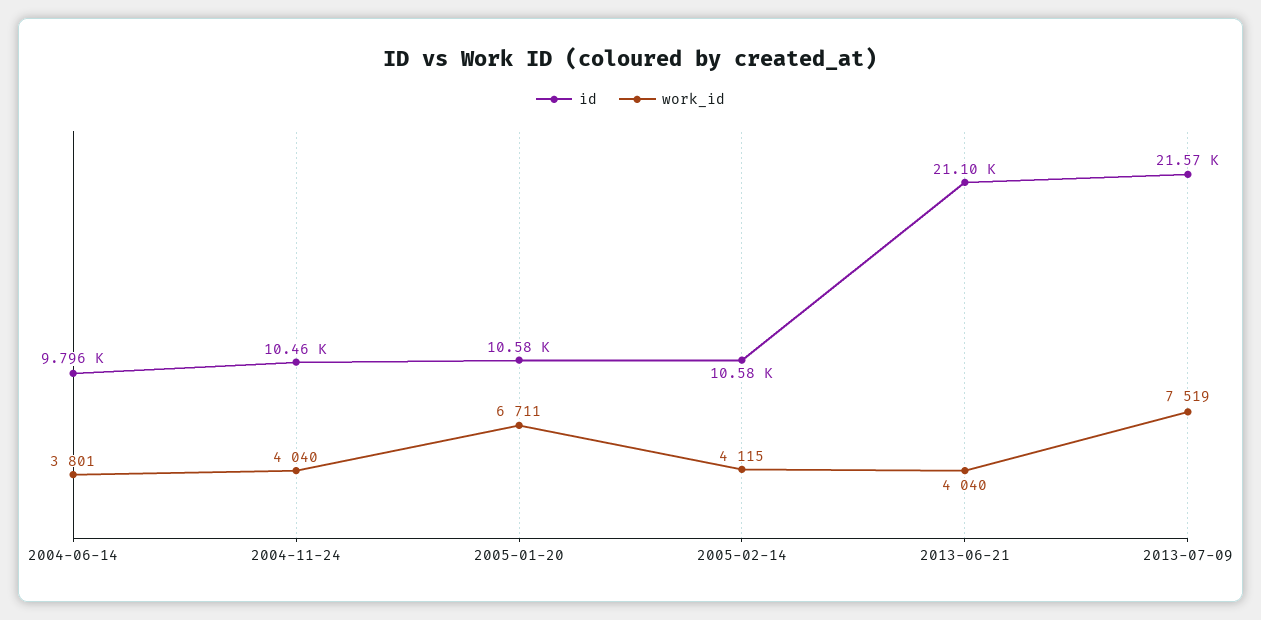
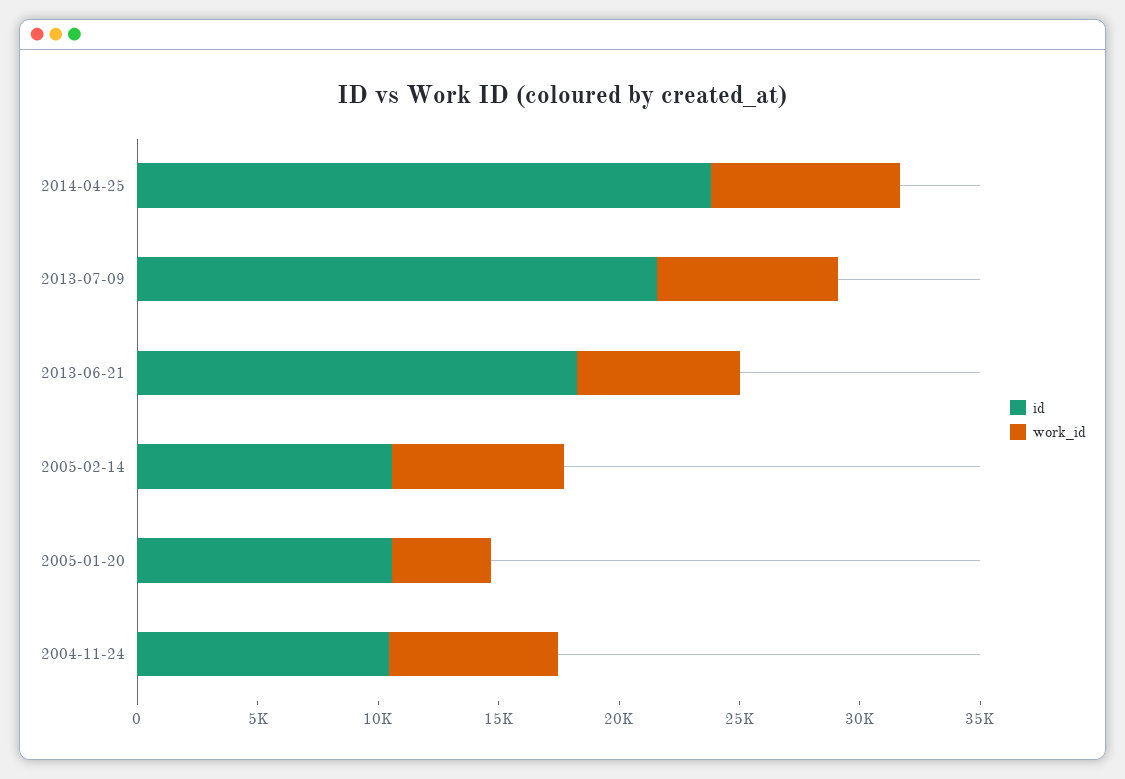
id, 2004-06-14: 9796 -> none
work_id, 2004-06-14: 3801 -> none
work_id, 2004-11-24: 4040 -> 7000
work_id, 2005-01-20: 6711 -> 4000
work_id, 2005-02-14: 4115 -> 7000
id, 2013-06-21: 21100 -> 18000
work_id, 2013-06-21: 4040 -> 7000
id, 2014-04-25: none -> 24000
work_id, 2014-04-25: none -> 8000

